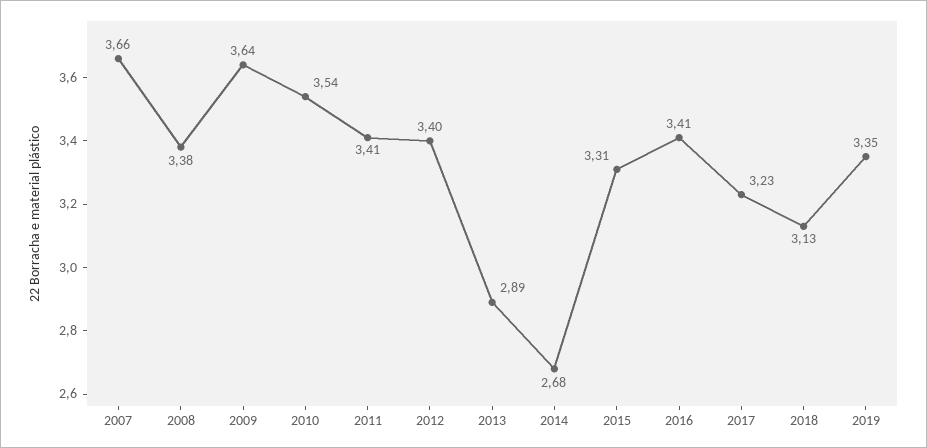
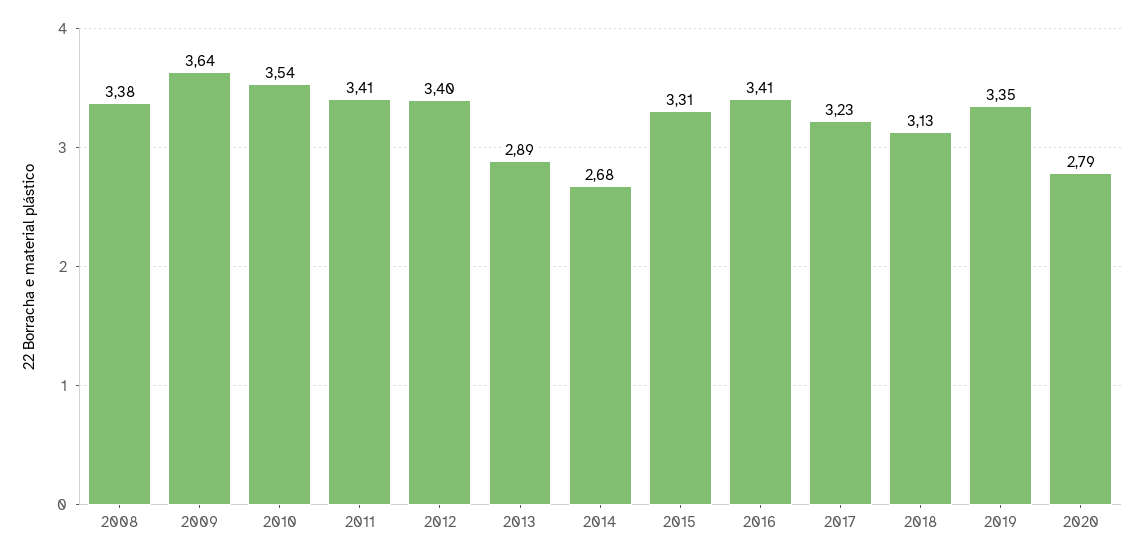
2007: 3.66 -> none
2020: none -> 2.79

